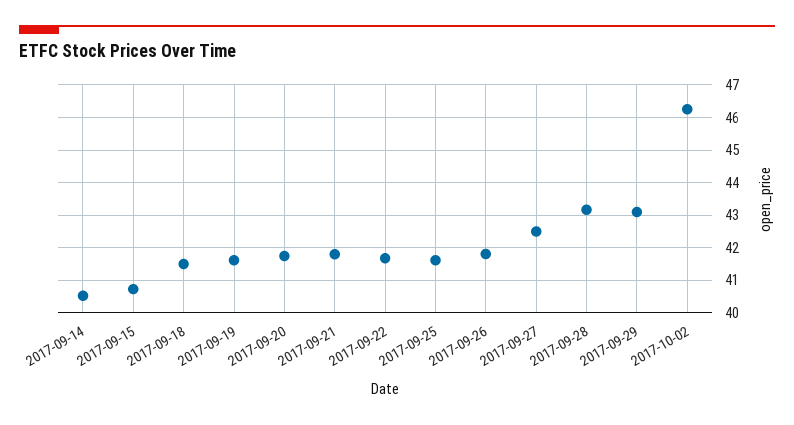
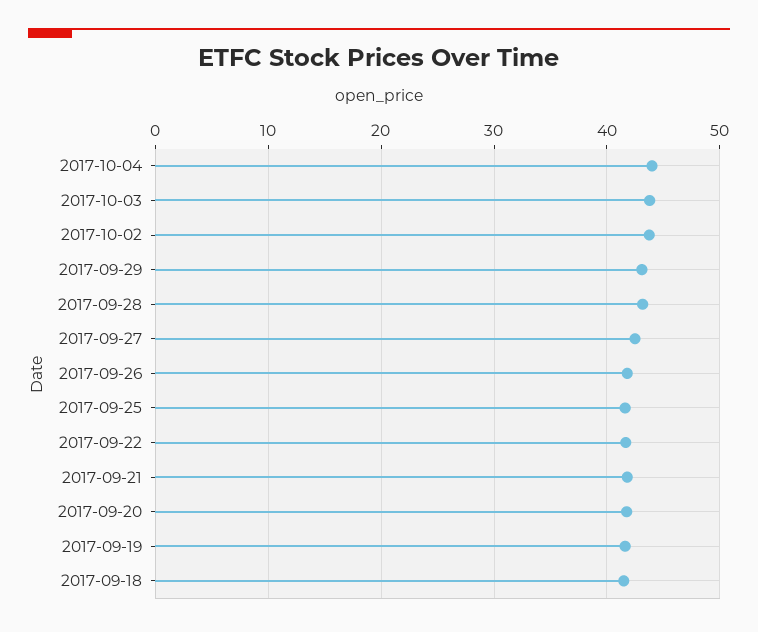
2017-09-14: 40.6 -> none
2017-09-15: 40.8 -> none
2017-10-02: 46.2 -> 44
2017-10-04: none -> 44
2017-10-03: none -> 44

